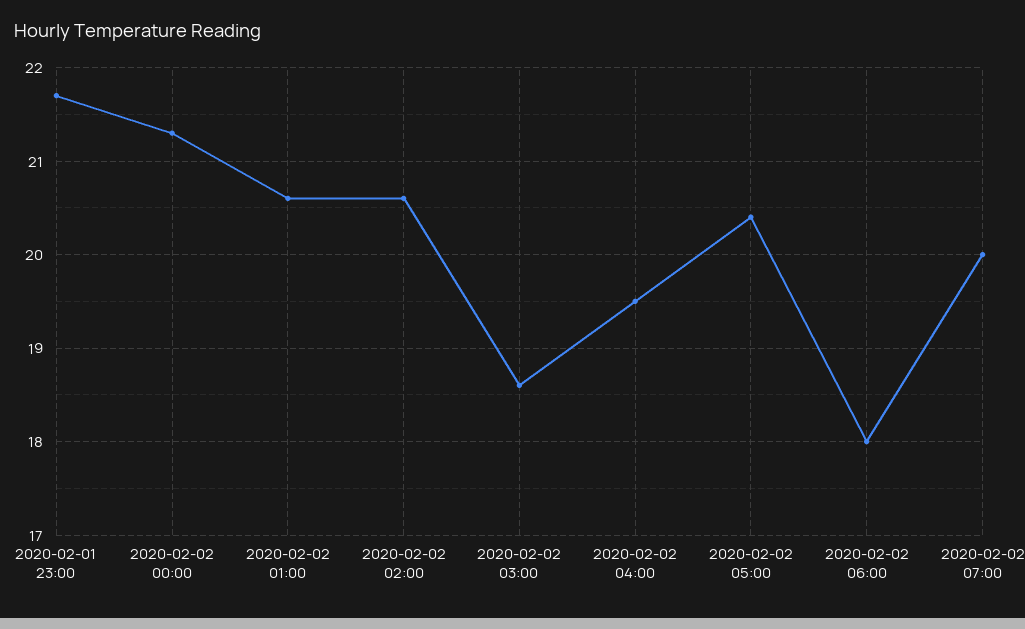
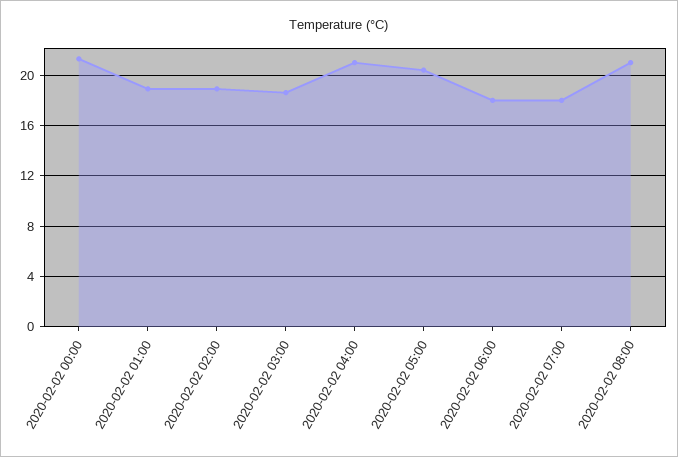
2020-02-01 23:00: 21.7 -> none
2020-02-02 01:00: 20.6 -> 19
2020-02-02 02:00: 20.6 -> 19
2020-02-02 04:00: 19.5 -> 21
2020-02-02 07:00: 20 -> 18
2020-02-02 08:00: none -> 21

